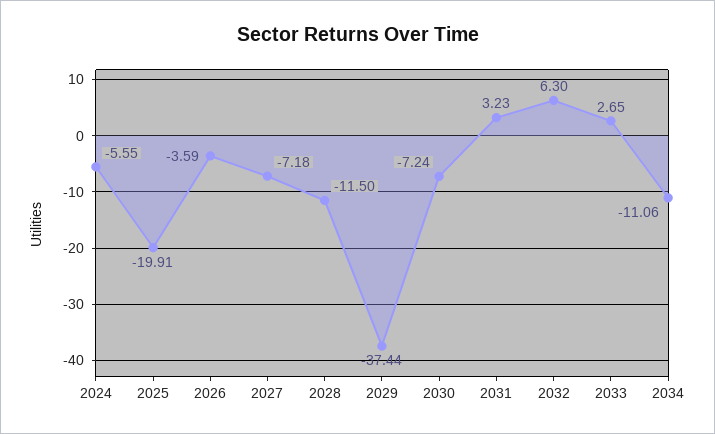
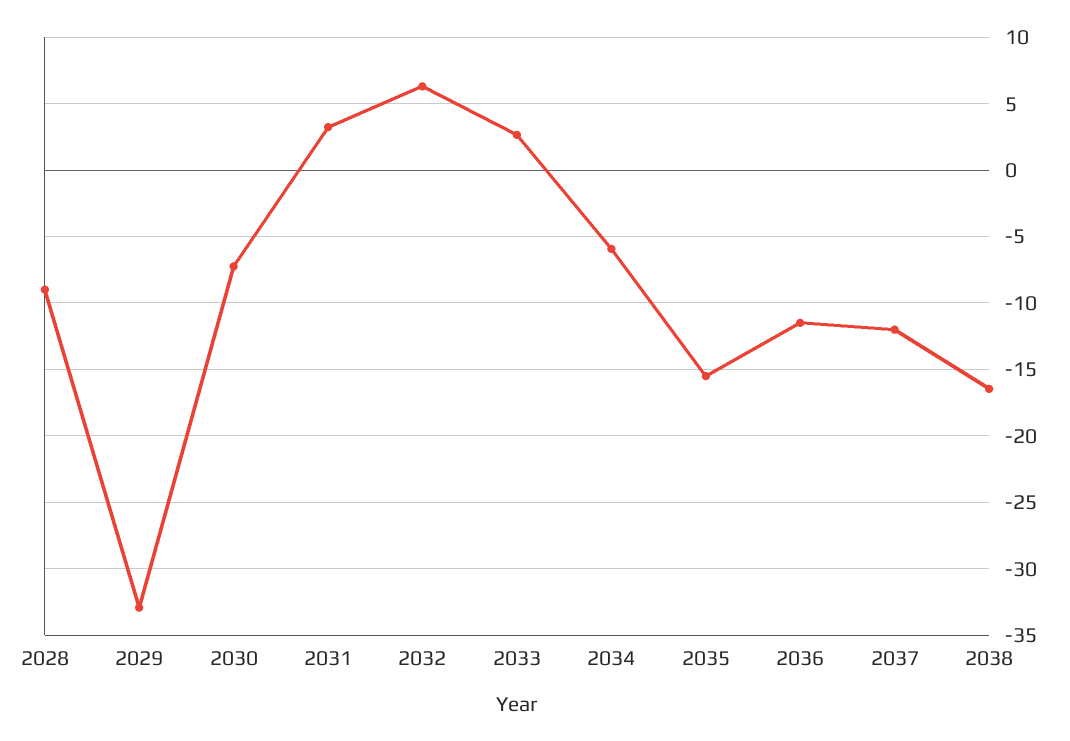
2024: -5.55 -> none
2025: -19.91 -> none
2026: -3.59 -> none
2027: -7.18 -> none
2028: -11.5 -> -9
2029: -37.44 -> -33
2034: -11.06 -> -6
2035: none -> -15.5
2036: none -> -11.5
2037: none -> -12
2038: none -> -16.5

